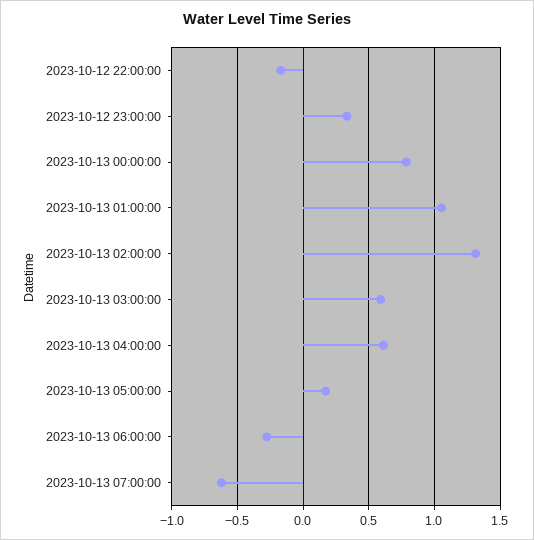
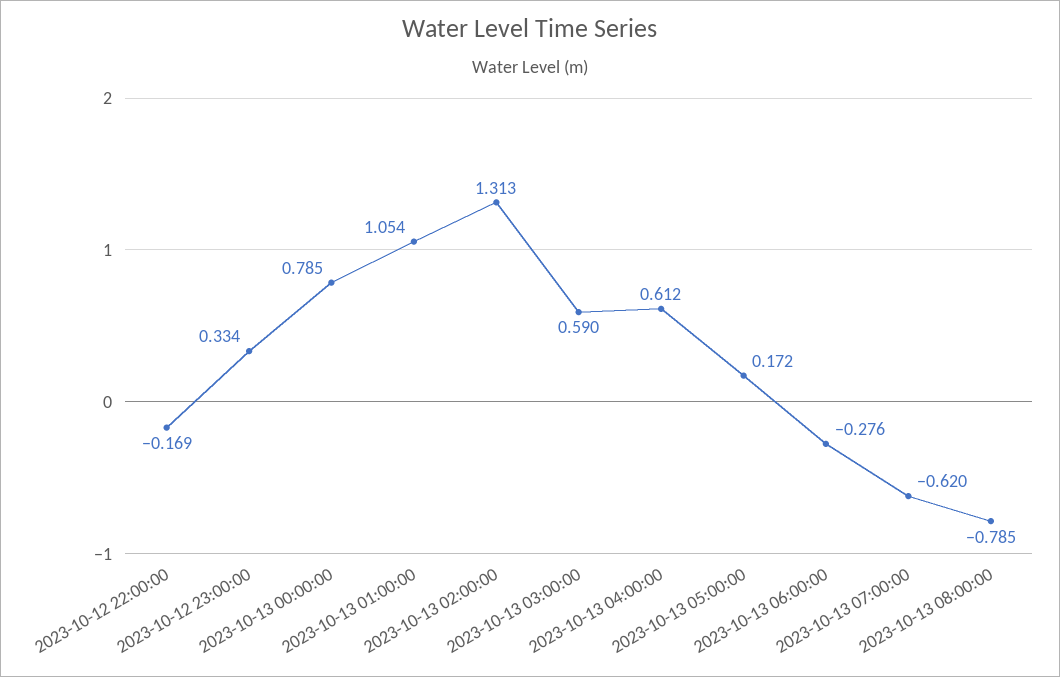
2023-10-13 08:00:00: none -> -0.785

